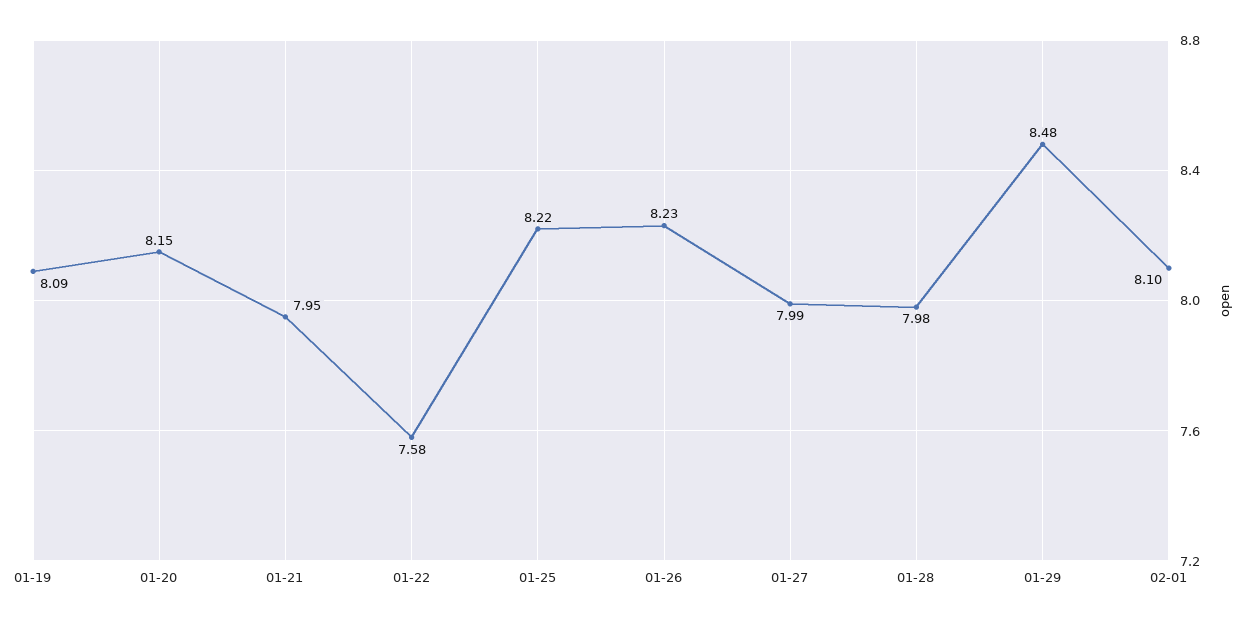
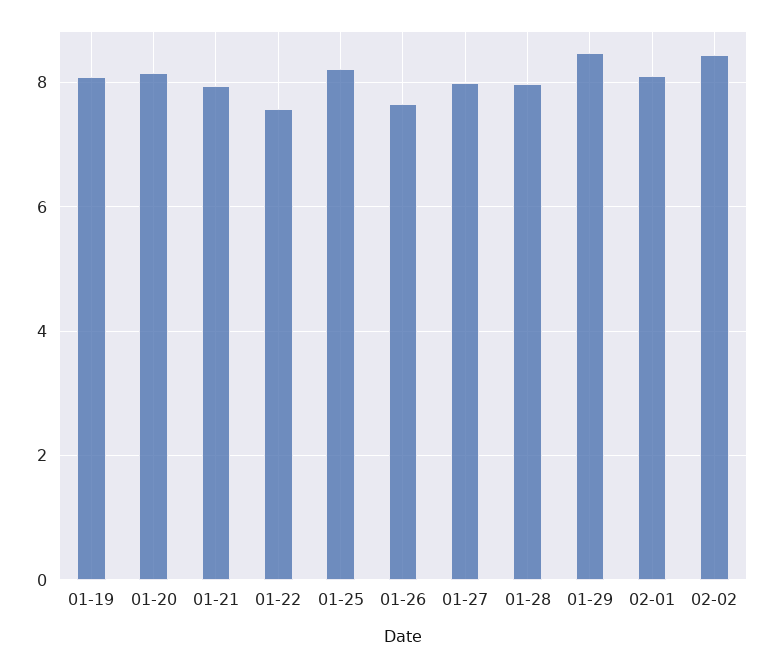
01-26: 8.23 -> 7.6
02-02: none -> 8.4

